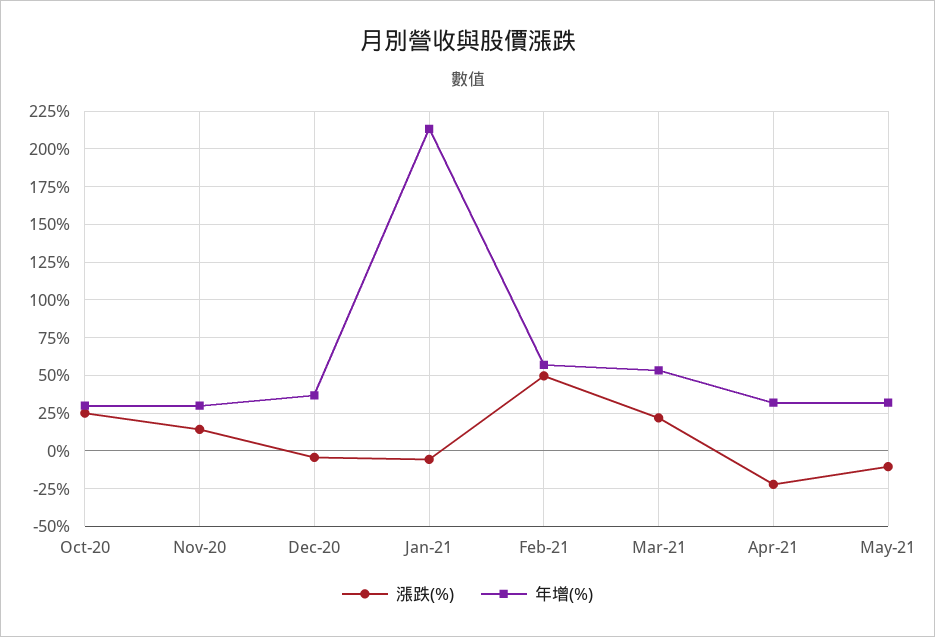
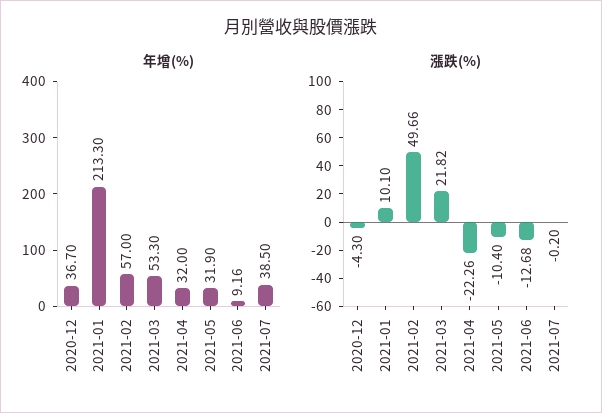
漲跌(%), Oct-20: 25 -> none
年增(%), Oct-20: 30 -> none
漲跌(%), Nov-20: 15 -> none
年增(%), Nov-20: 30 -> none
漲跌(%), Jan-21: -5 -> 10.1
年增(%), 2021-06: none -> 9.16
年增(%), 2021-07: none -> 38.5
漲跌(%), 2021-06: none -> -12.68
漲跌(%), 2021-07: none -> -0.2

